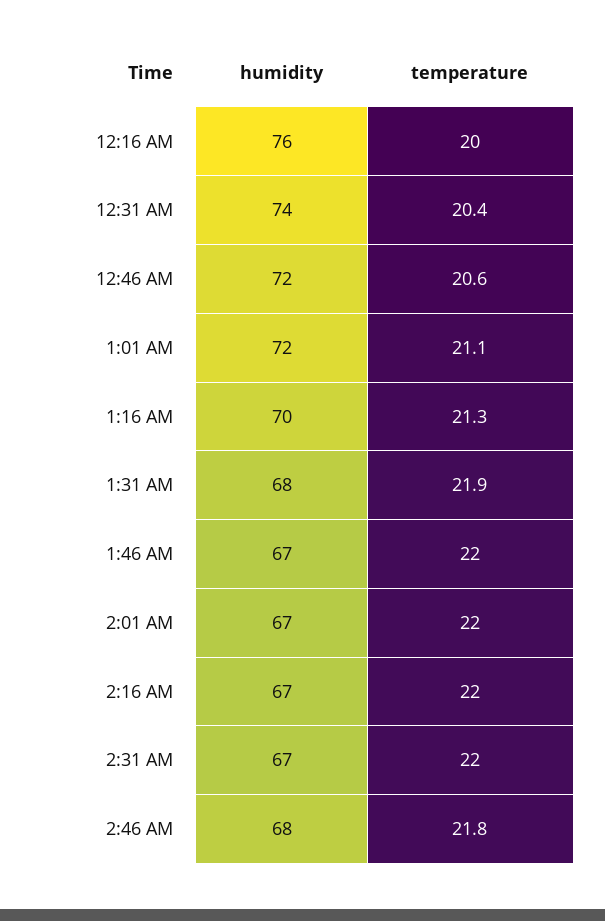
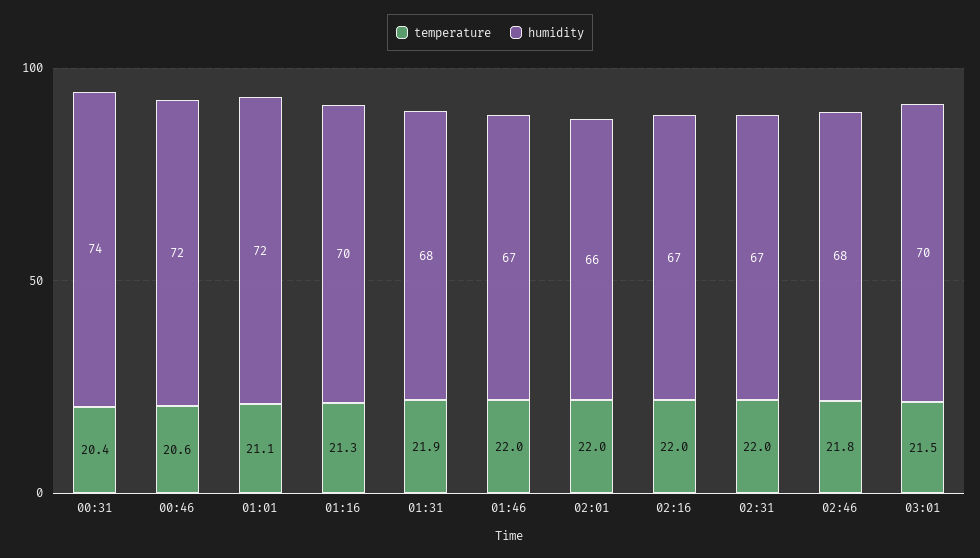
humidity, 12:16 AM: 76 -> none
temperature, 12:16 AM: 20 -> none
humidity, 2:01 AM: 67 -> 66
temperature, 03:01: none -> 21.5
humidity, 03:01: none -> 70

